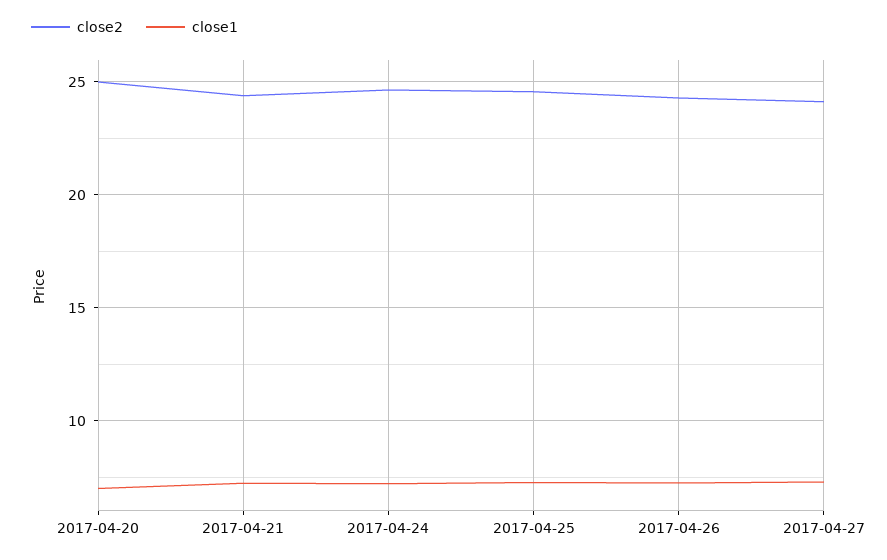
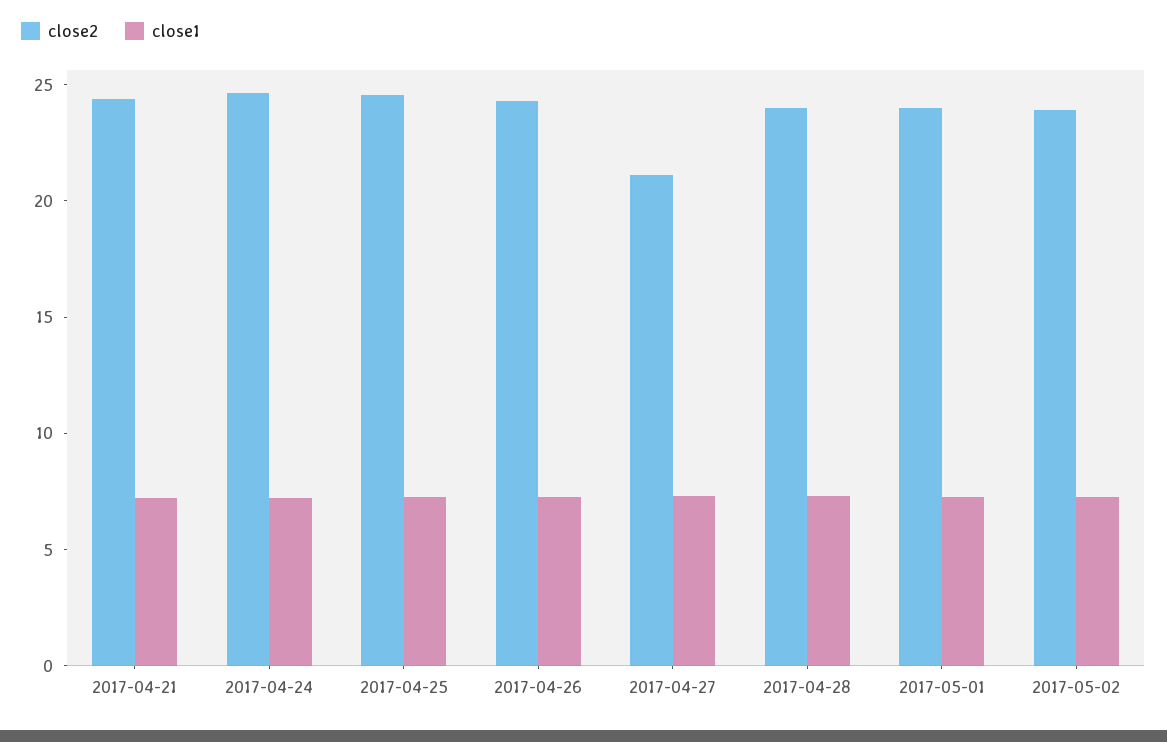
close2, 2017-04-20: 25 -> none
close1, 2017-04-20: 7 -> none
close2, 2017-04-27: 24 -> 21
close2, 2017-04-28: none -> 24
close1, 2017-04-28: none -> 7
close2, 2017-05-01: none -> 24
close1, 2017-05-01: none -> 7
close2, 2017-05-02: none -> 24
close1, 2017-05-02: none -> 7

